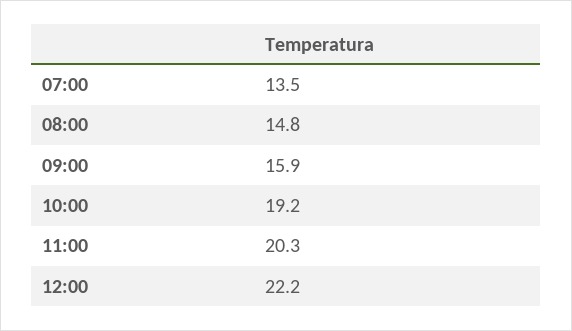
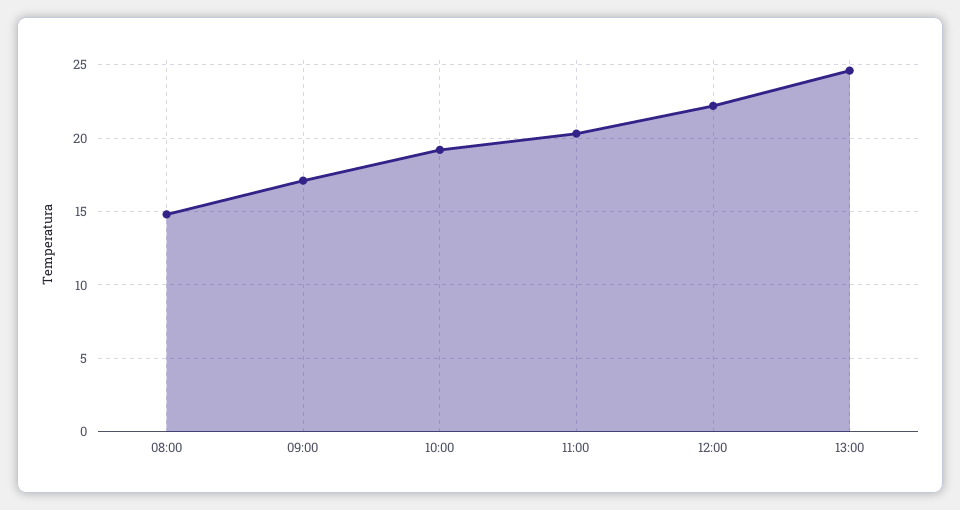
07:00: 13.5 -> none
09:00: 15.9 -> 17
13:00: none -> 24.5

